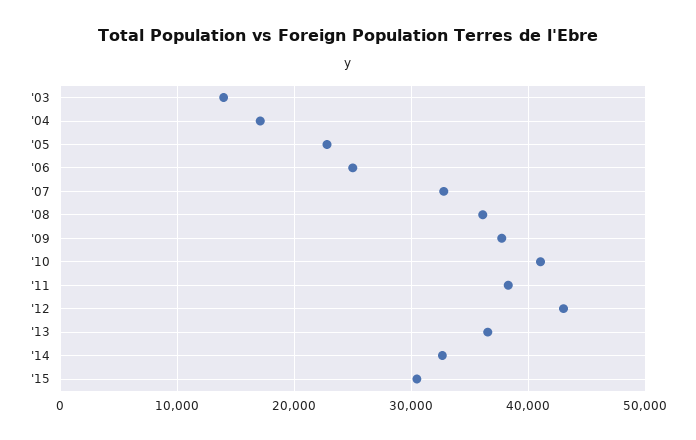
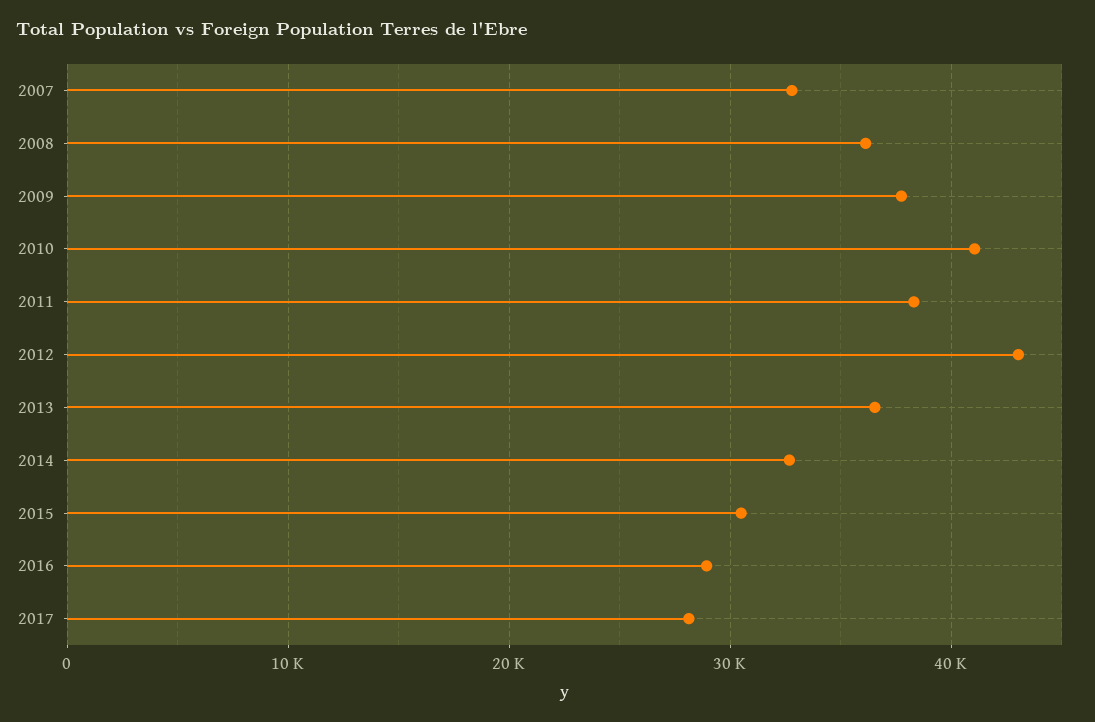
'03: 14000 -> none
'04: 17000 -> none
'05: 23000 -> none
'06: 25000 -> none
2016: none -> 29000
2017: none -> 28000

